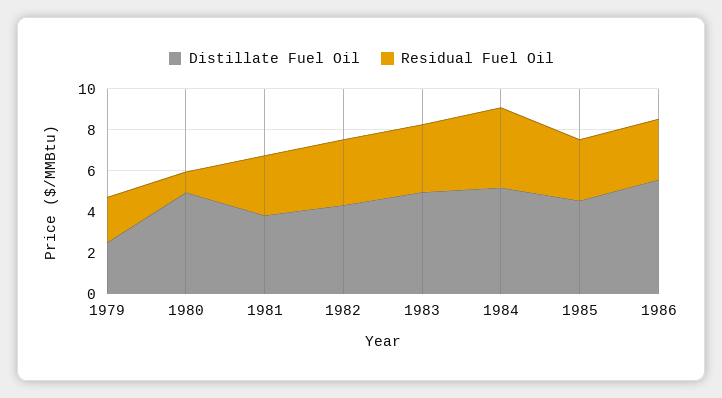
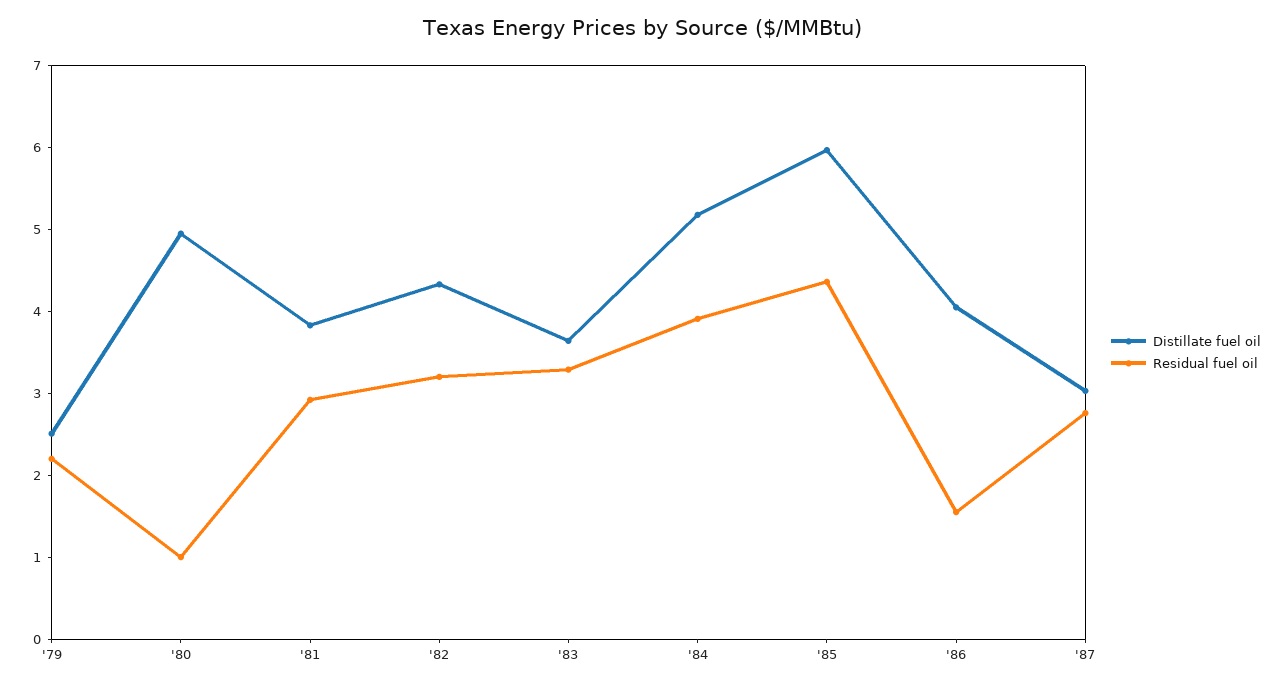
Distillate Fuel Oil, 1983: 5 -> 3.6
Distillate Fuel Oil, 1985: 4.5 -> 6
Residual Fuel Oil, 1985: 3 -> 4.4
Distillate Fuel Oil, 1986: 5.5 -> 4
Residual Fuel Oil, 1986: 3 -> 1.6
Distillate Fuel Oil, '87: none -> 3
Residual Fuel Oil, '87: none -> 2.8

